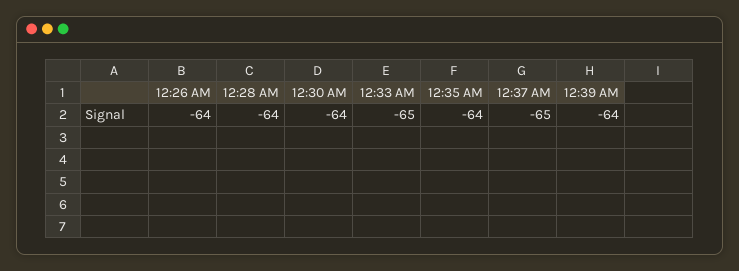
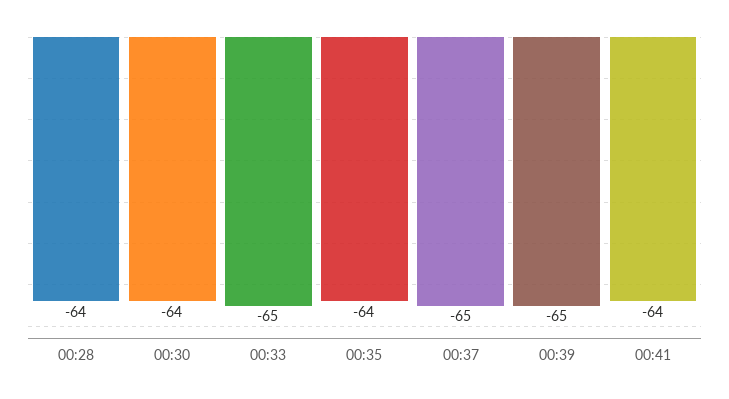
12:26 AM: -64 -> none
12:39 AM: -64 -> -65
00:41: none -> -64

